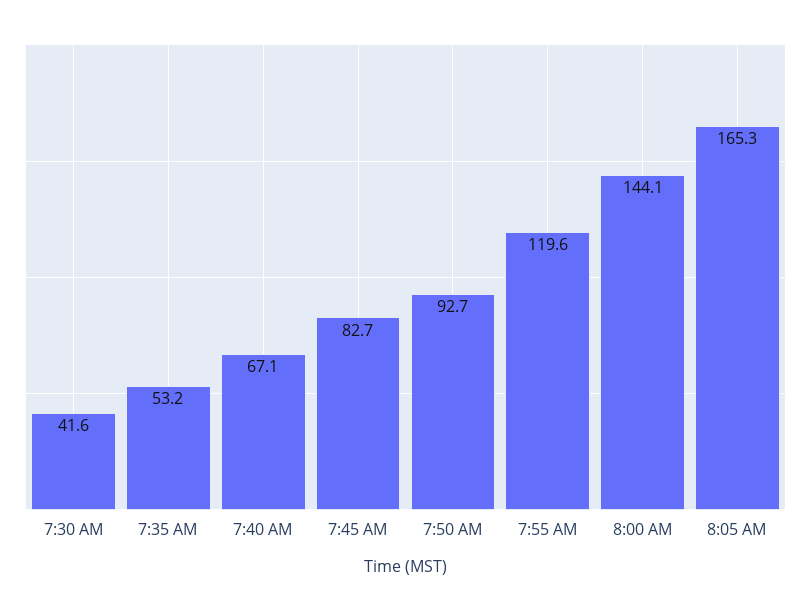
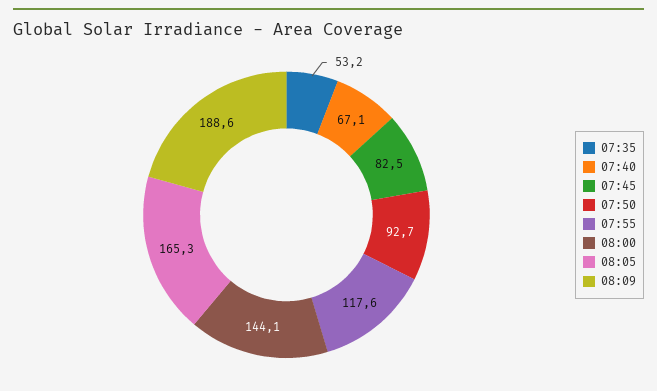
7:30 AM: 41.6 -> none
7:45 AM: 82.7 -> 82.5
7:55 AM: 119.6 -> 117.6
08:09: none -> 188.6

